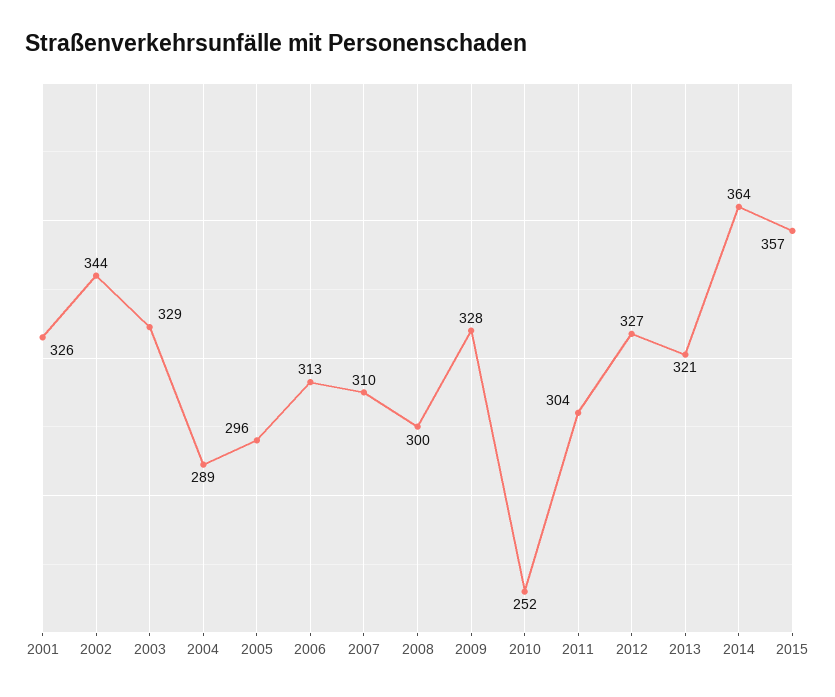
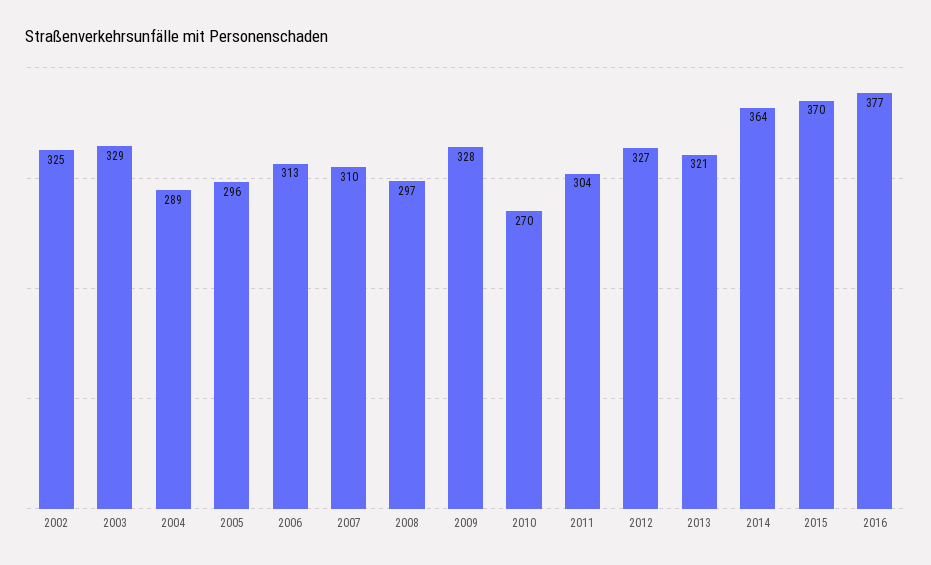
2001: 326 -> none
2002: 344 -> 325
2008: 300 -> 297
2010: 252 -> 270
2015: 357 -> 370
2016: none -> 377

